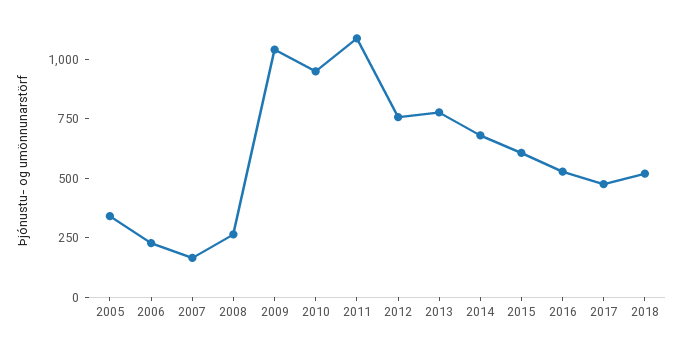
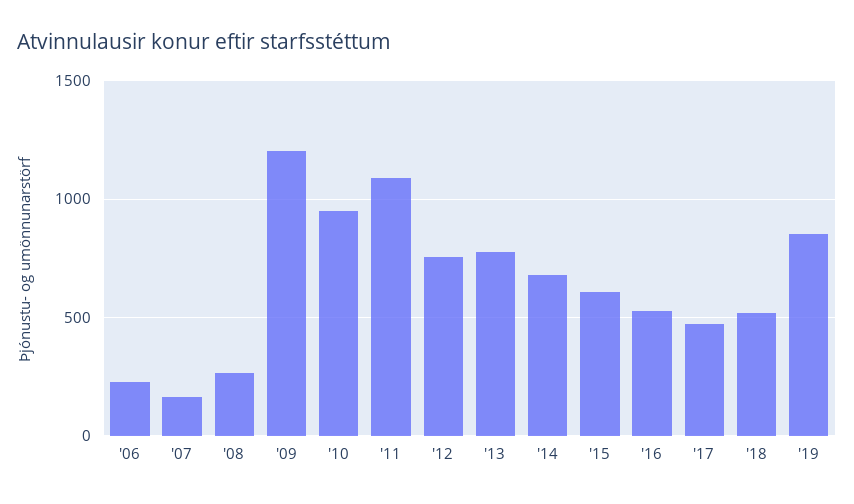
2005: 350 -> none
2009: 1050 -> 1200
'19: none -> 850

